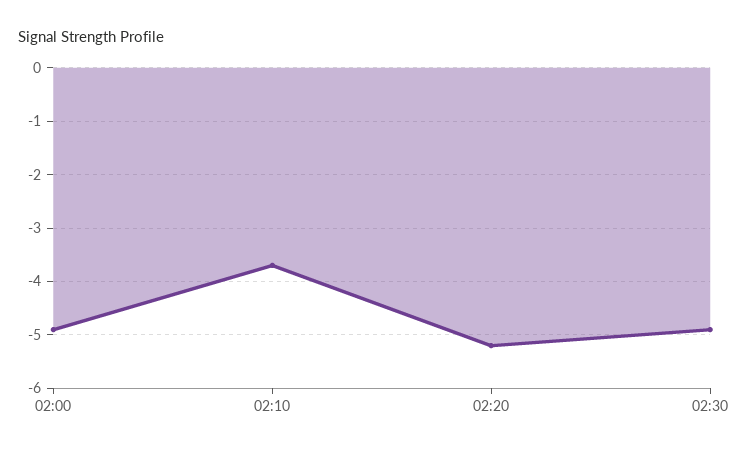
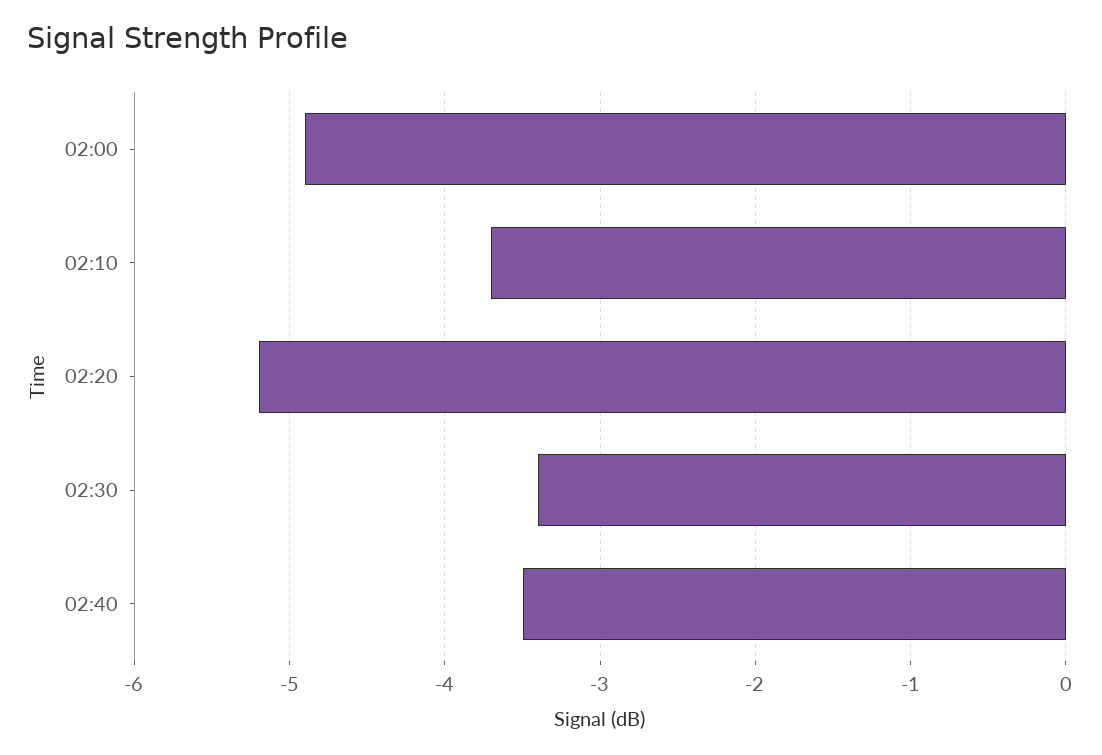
02:30: -5 -> -3.4
02:40: none -> -3.5

